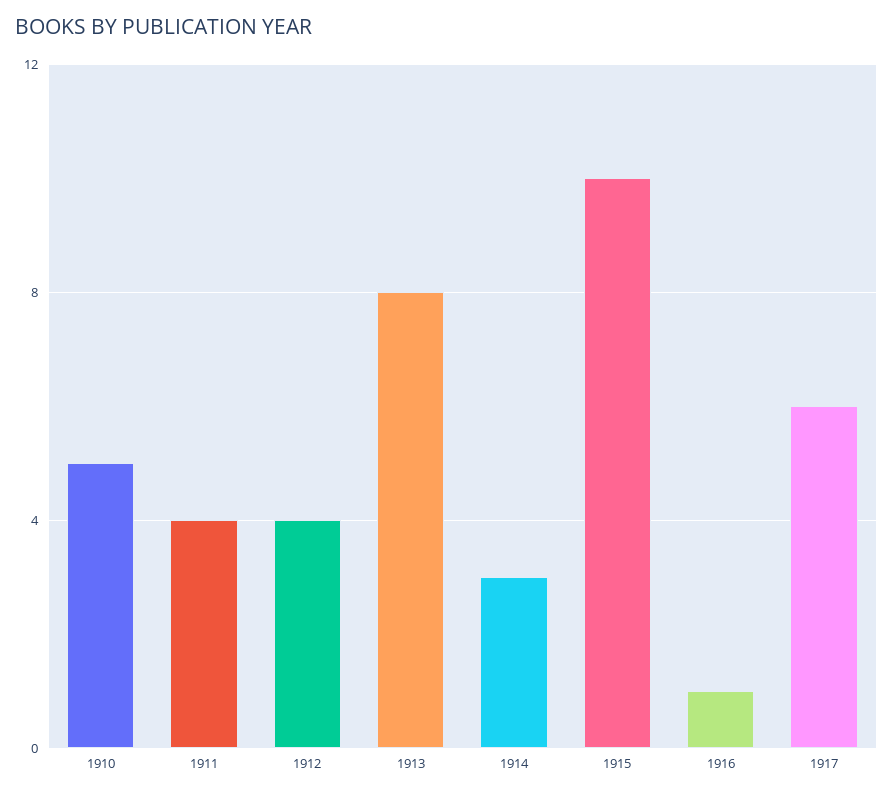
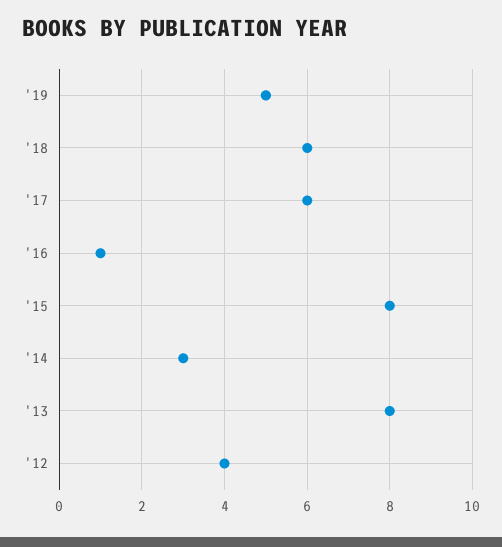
1910: 5 -> none
1911: 4 -> none
1915: 10 -> 8
'19: none -> 5
'18: none -> 6

